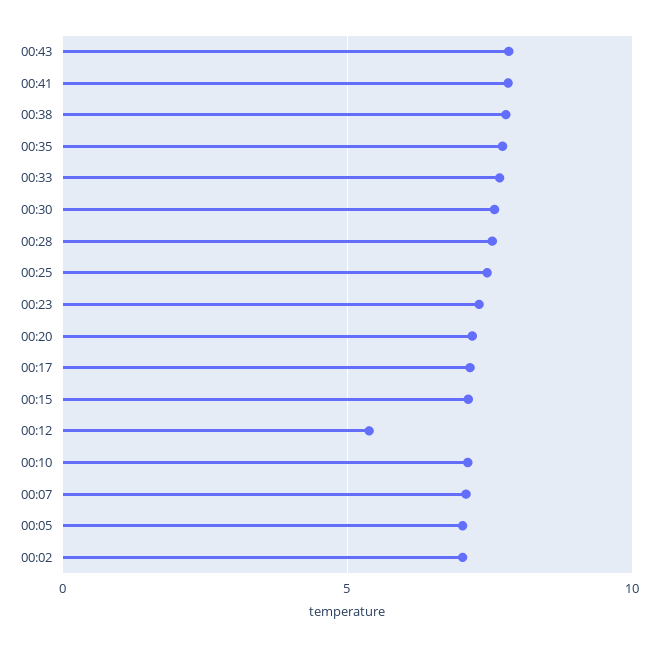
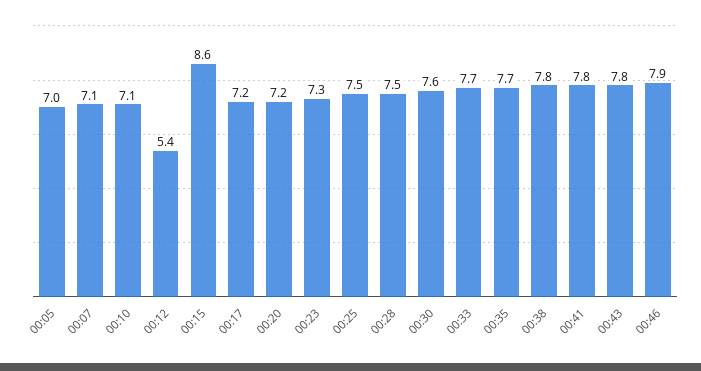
00:15: 7 -> 8.6
00:02: 7 -> none
00:46: none -> 7.9

